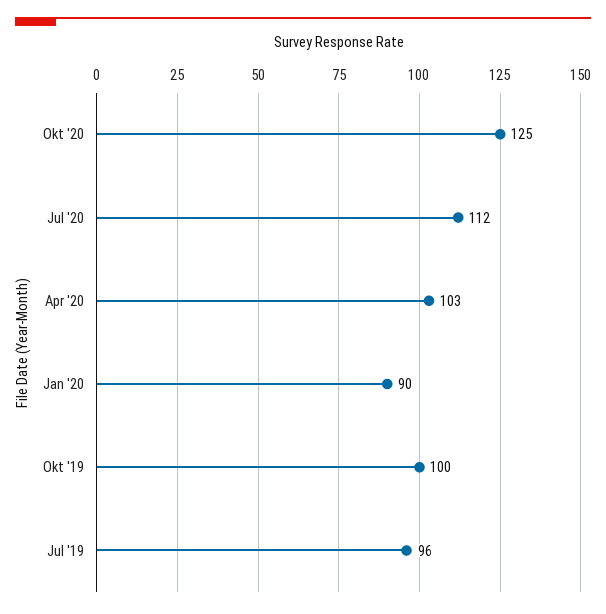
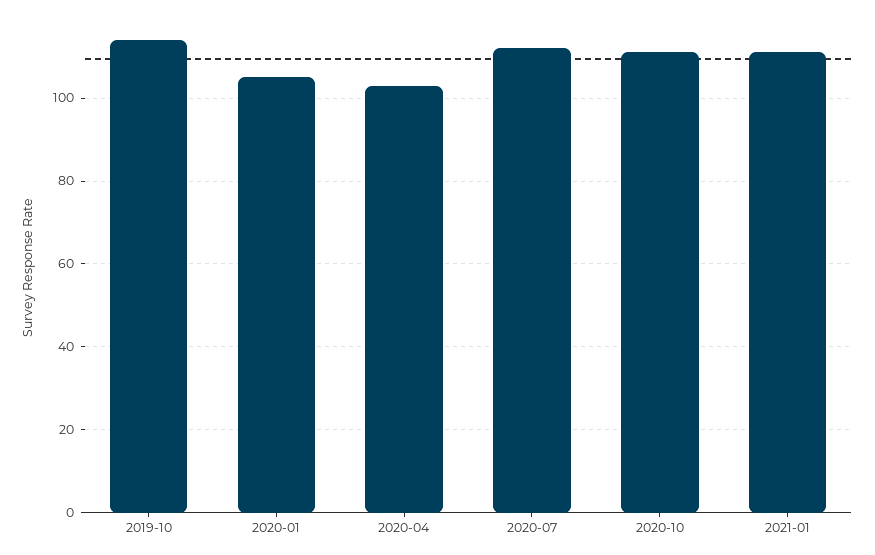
Okt '20: 125 -> 110
Jan '20: 90 -> 105
Okt '19: 100 -> 115
Jul '19: 96 -> none
2021-01: none -> 110

